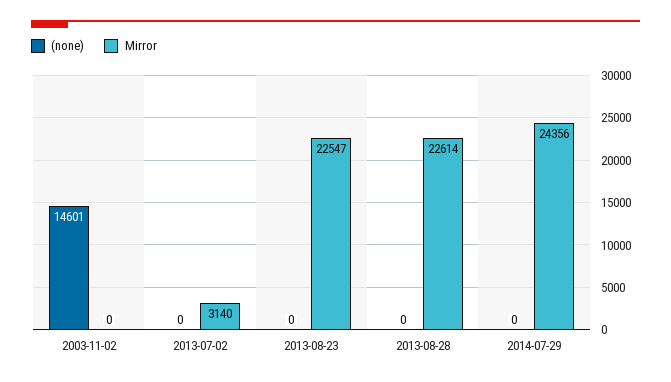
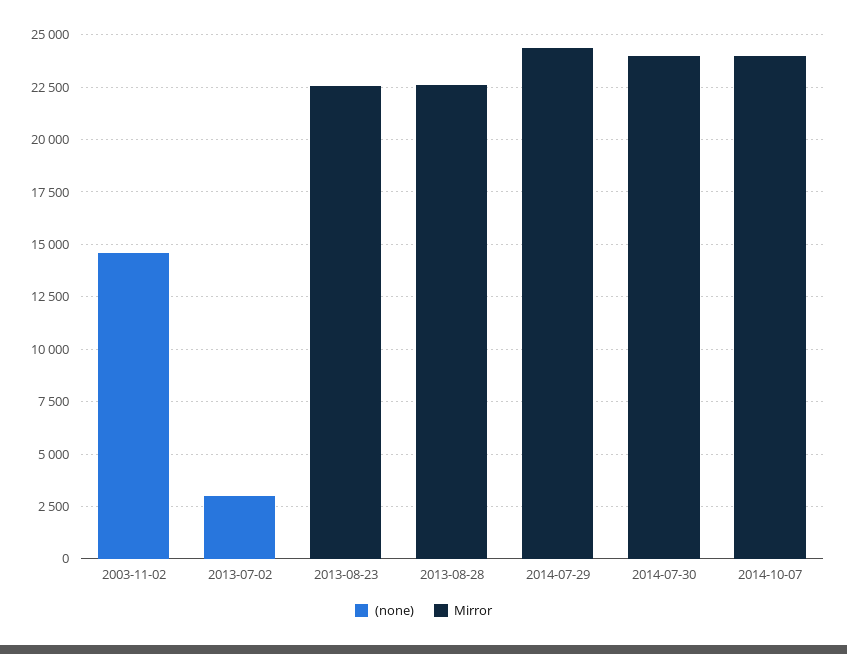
(none), 2013-07-02: 0 -> 3000
Mirror, 2013-07-02: 3140 -> 0
(none), 2014-07-30: none -> 0
Mirror, 2014-07-30: none -> 24000
(none), 2014-10-07: none -> 0
Mirror, 2014-10-07: none -> 24000

